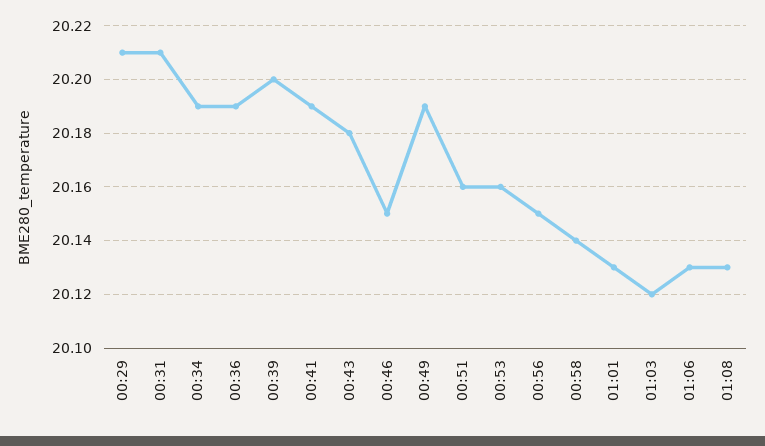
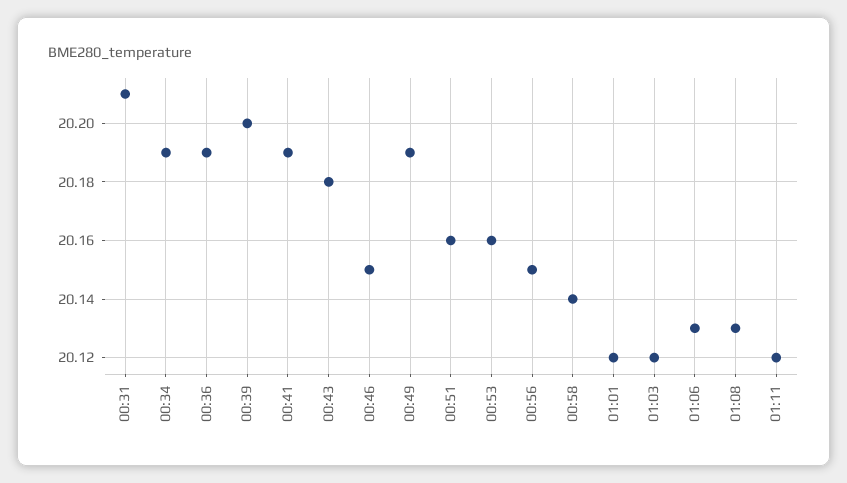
00:29: 20.21 -> none
01:01: 20.13 -> 20.12
01:11: none -> 20.12

